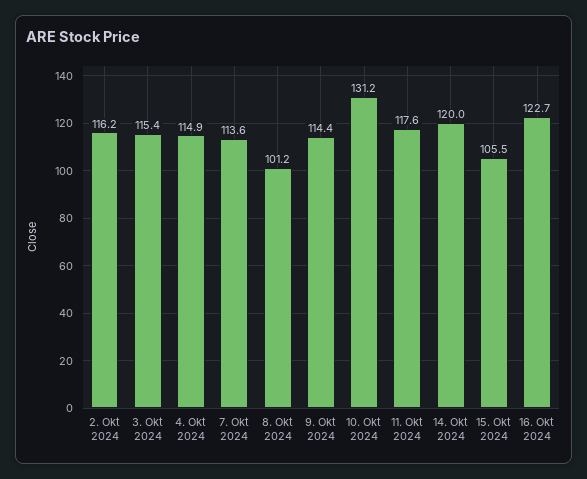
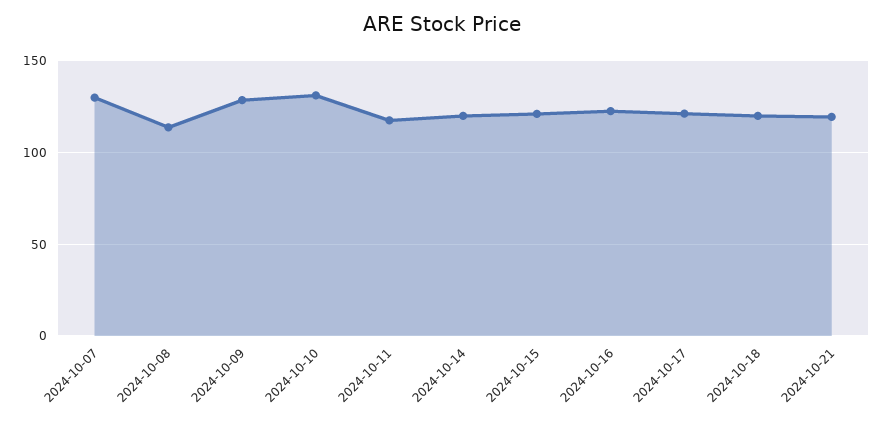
2. Okt 2024: 116.2 -> none
3. Okt 2024: 115.4 -> none
4. Okt 2024: 114.9 -> none
7. Okt 2024: 113.6 -> 130
8. Okt 2024: 101.2 -> 115
9. Okt 2024: 114.4 -> 130
15. Okt 2024: 105.5 -> 120
2024-10-17: none -> 120
2024-10-18: none -> 120
2024-10-21: none -> 120

